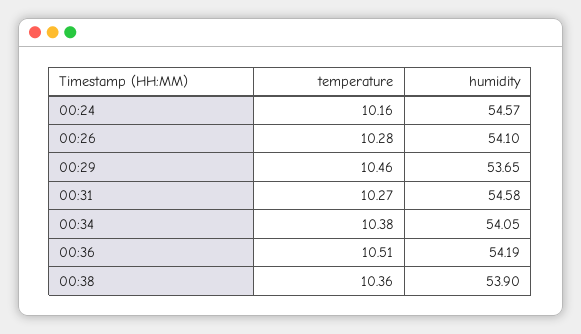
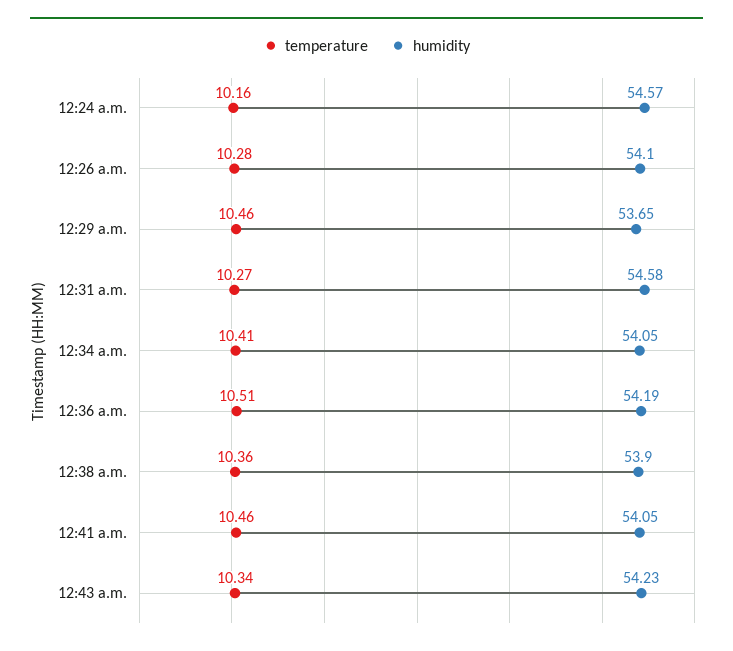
temperature, 00:34: 10.38 -> 10.41
temperature, 12:41 a.m.: none -> 10.46
humidity, 12:41 a.m.: none -> 54.05
temperature, 12:43 a.m.: none -> 10.34
humidity, 12:43 a.m.: none -> 54.23

